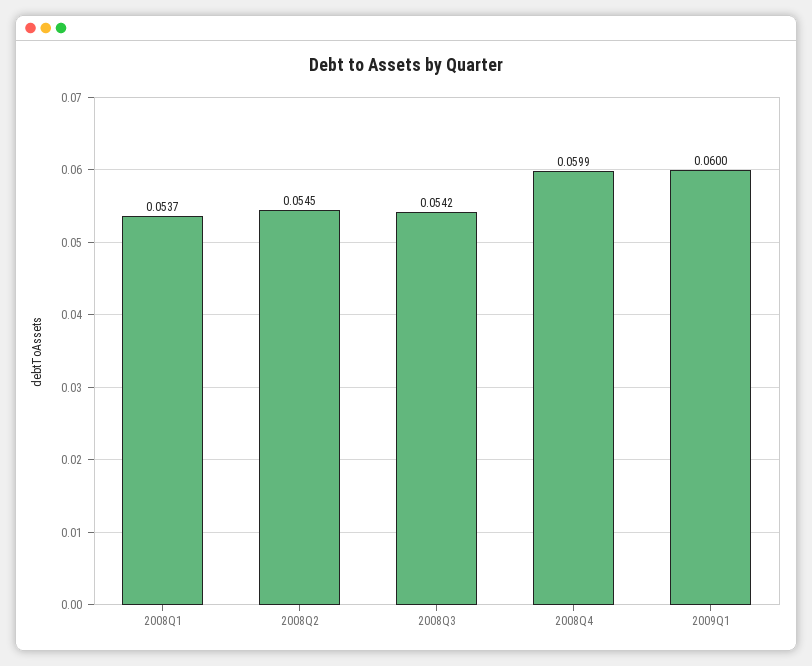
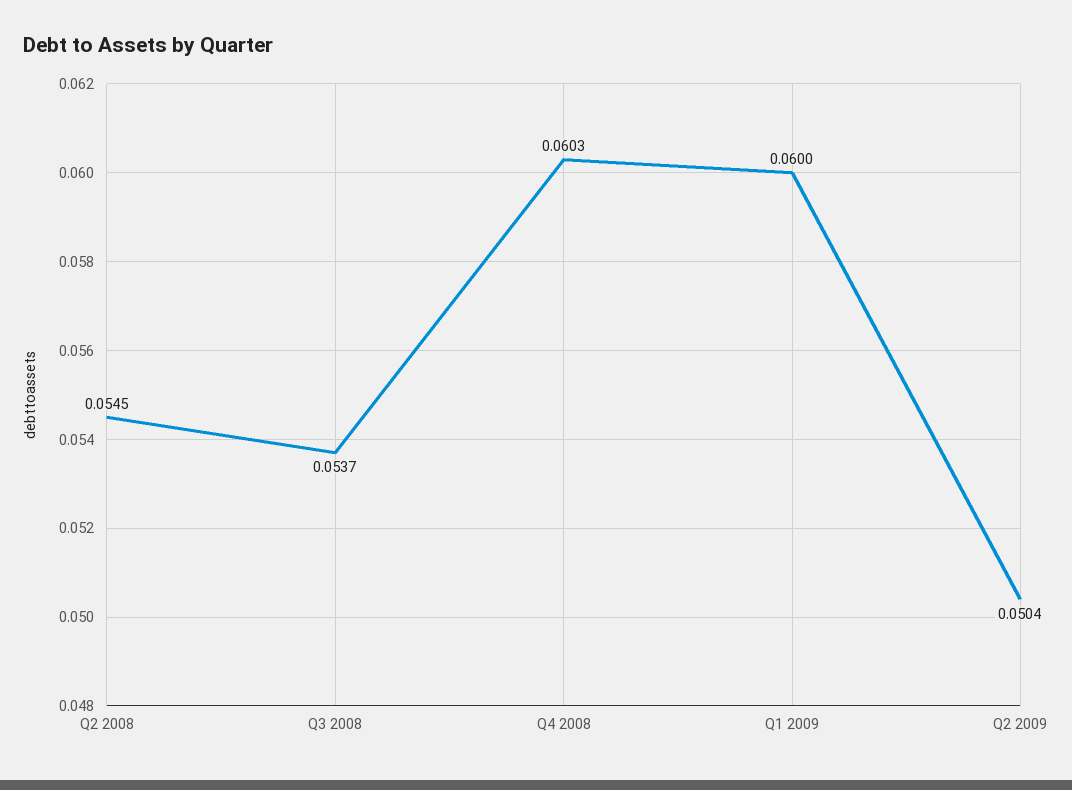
2008Q1: 0.0537 -> none
2008Q3: 0.0542 -> 0.0537
2008Q4: 0.0599 -> 0.0603
Q2 2009: none -> 0.0504

